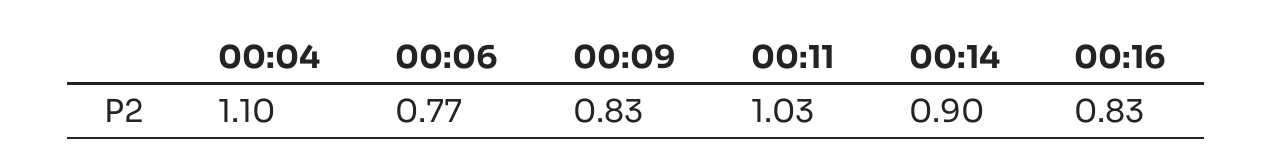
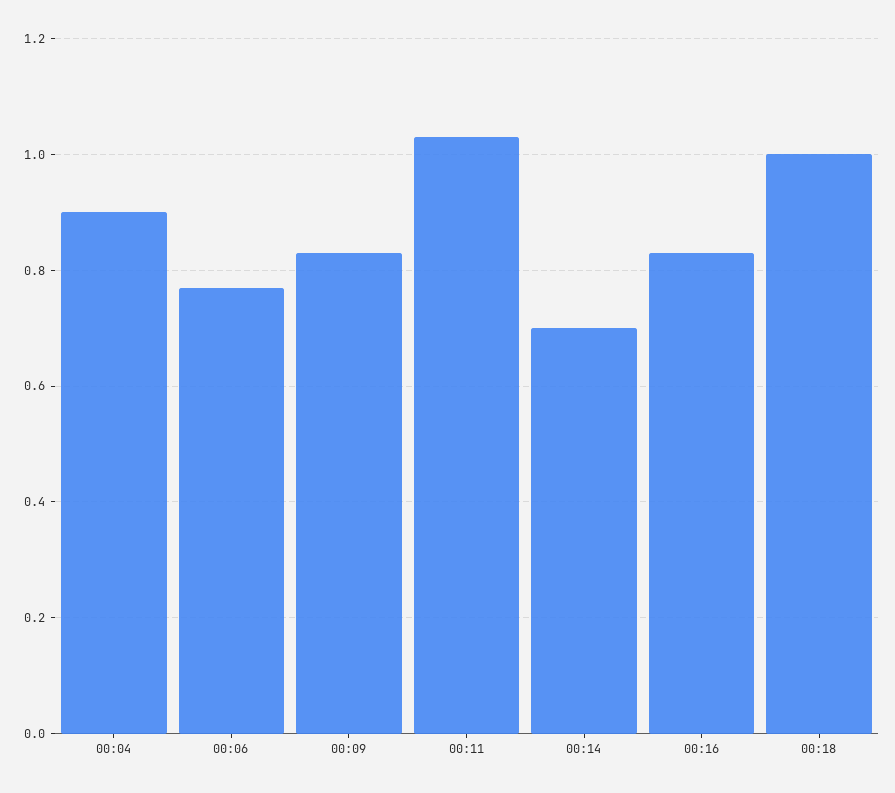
00:04: 1.1 -> 0.9
00:14: 0.9 -> 0.7
00:18: none -> 1

